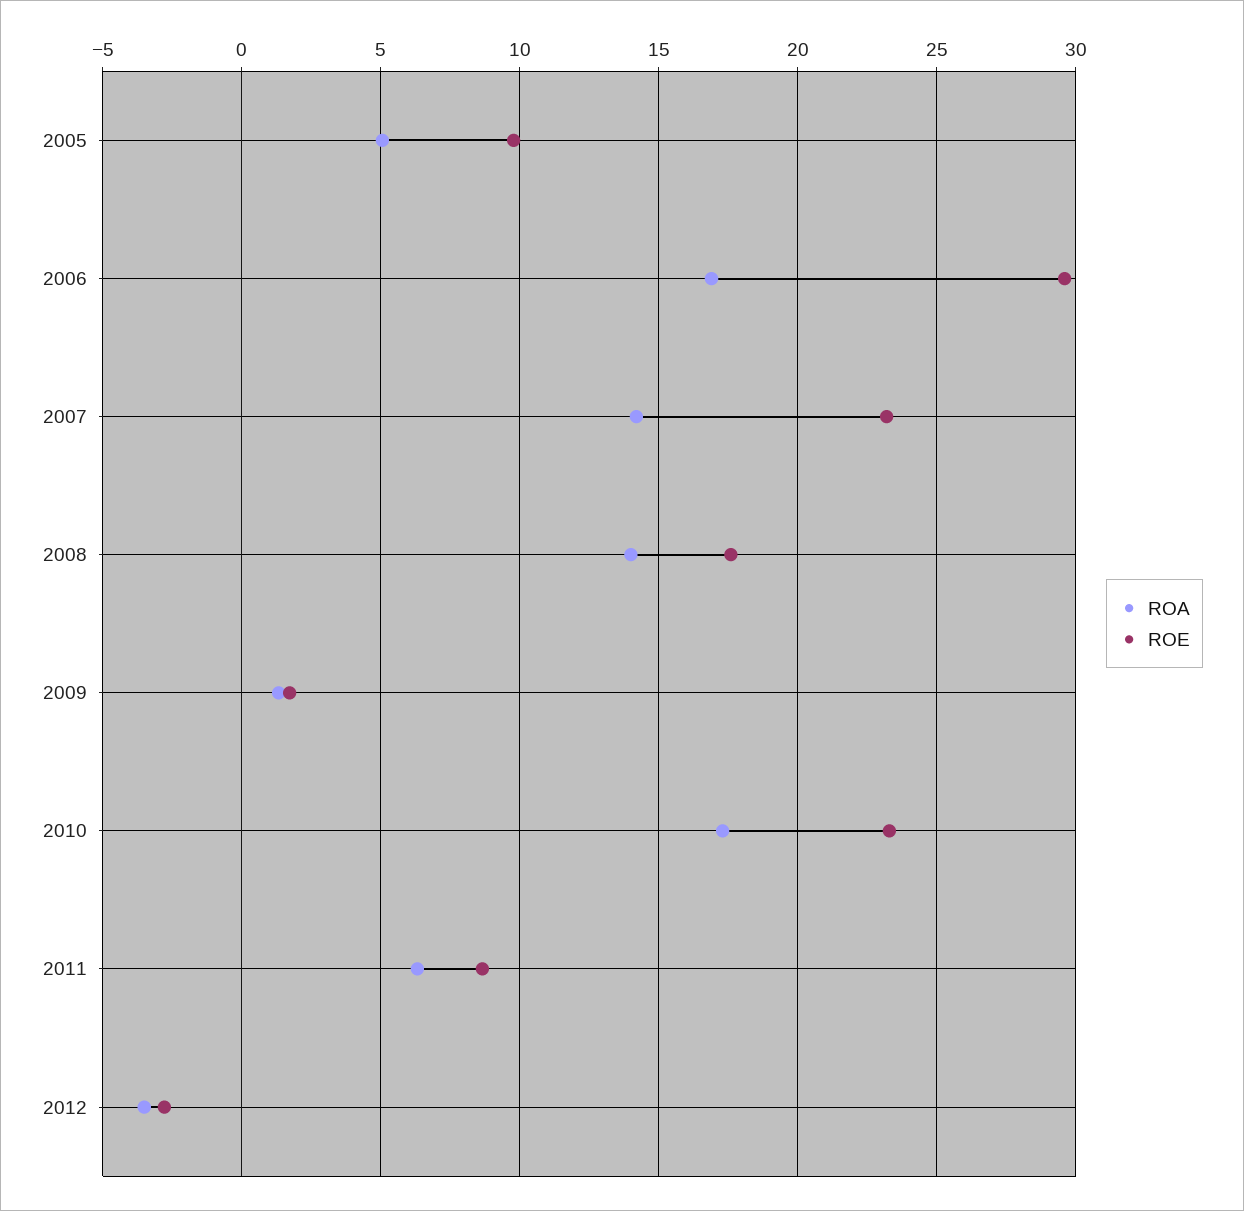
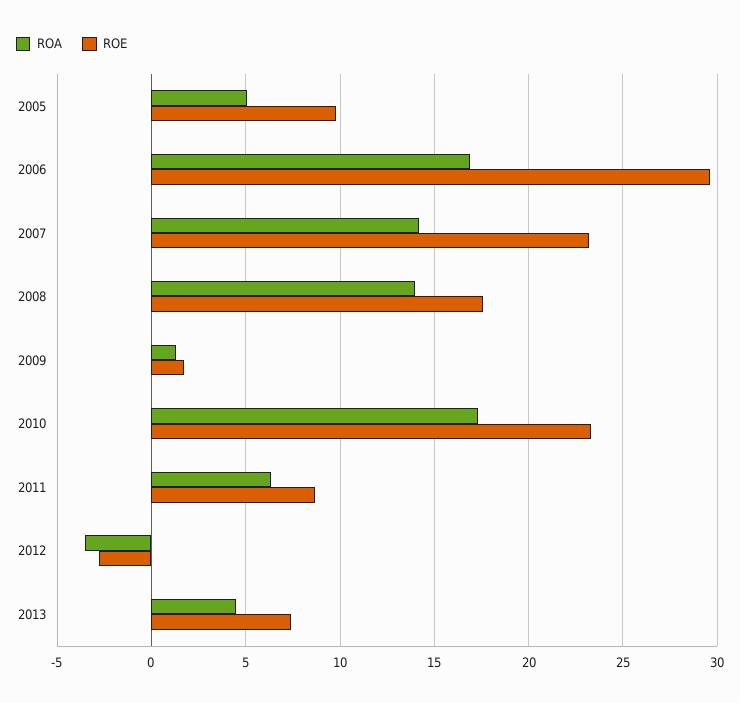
ROA, 2013: none -> 4.5
ROE, 2013: none -> 7.5

